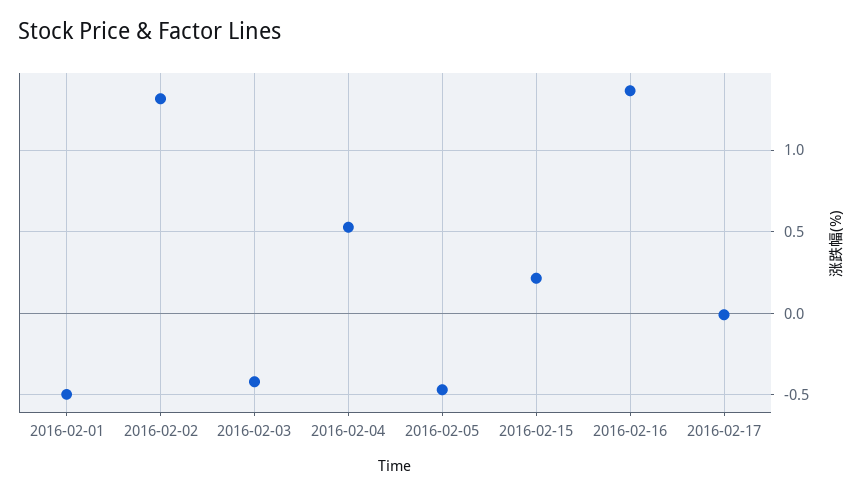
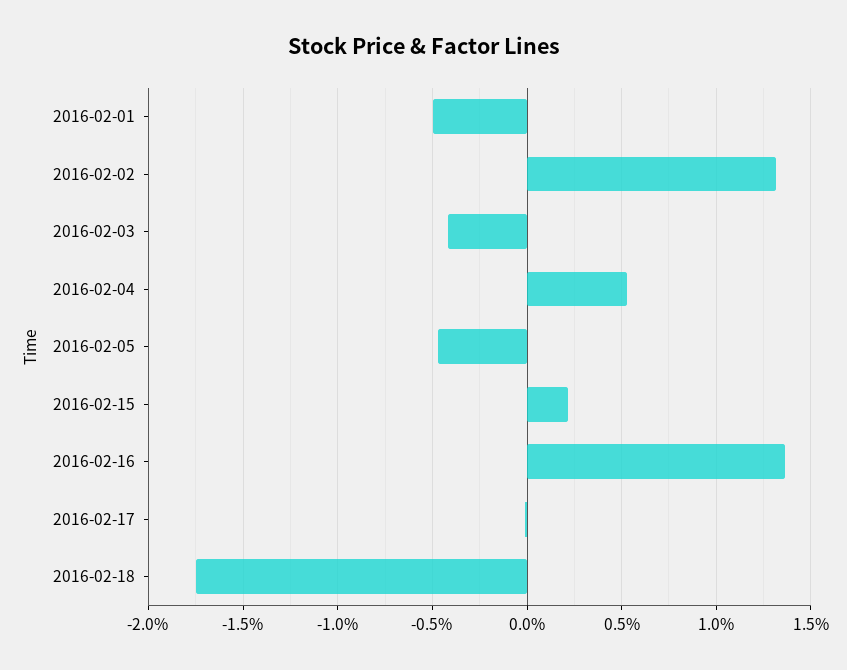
2016-02-18: none -> -1.75

